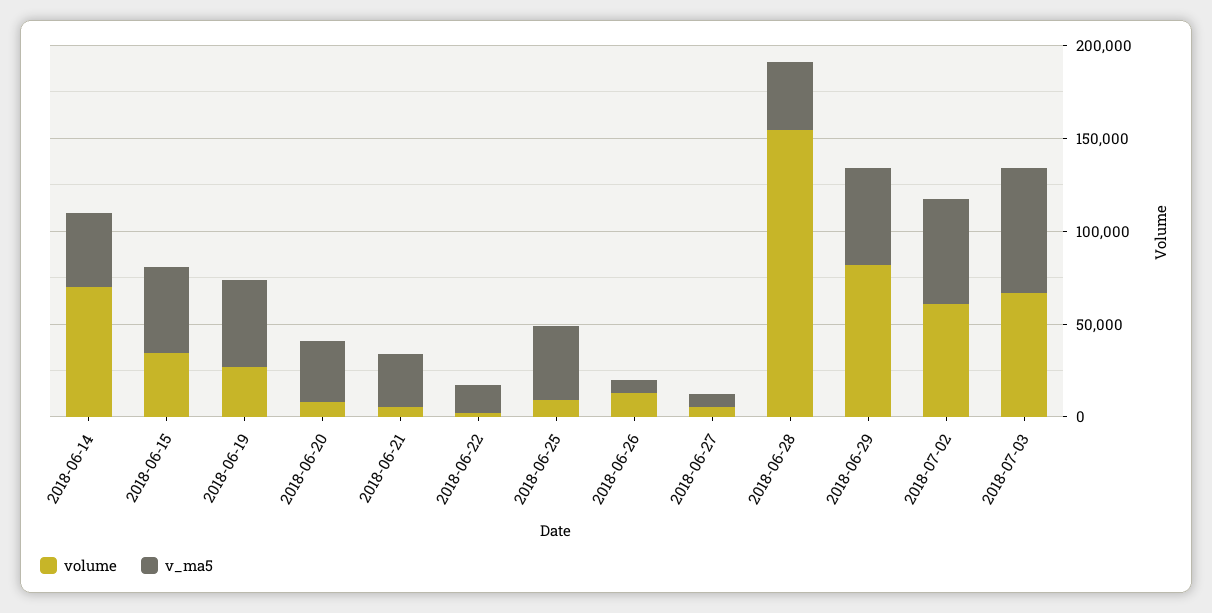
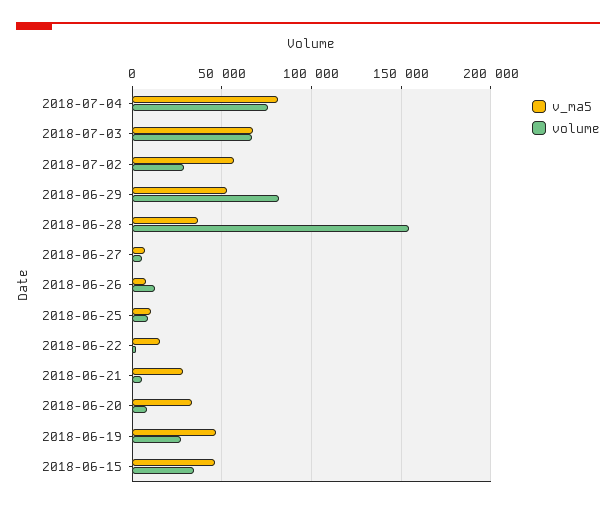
volume, 2018-06-14: 70000 -> none
v_ma5, 2018-06-14: 40000 -> none
v_ma5, 2018-06-25: 40000 -> 10000
volume, 2018-07-02: 60000 -> 30000
v_ma5, 2018-07-04: none -> 80000
volume, 2018-07-04: none -> 75000

